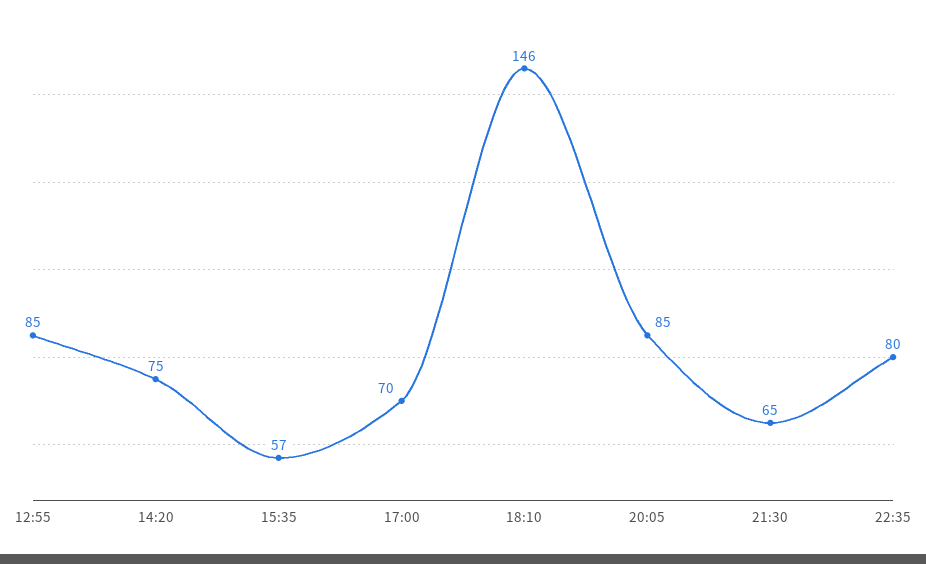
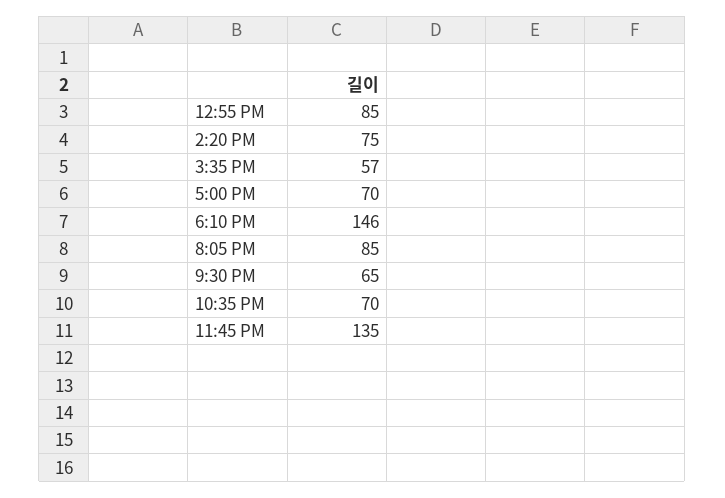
22:35: 80 -> 70
11:45 PM: none -> 135

